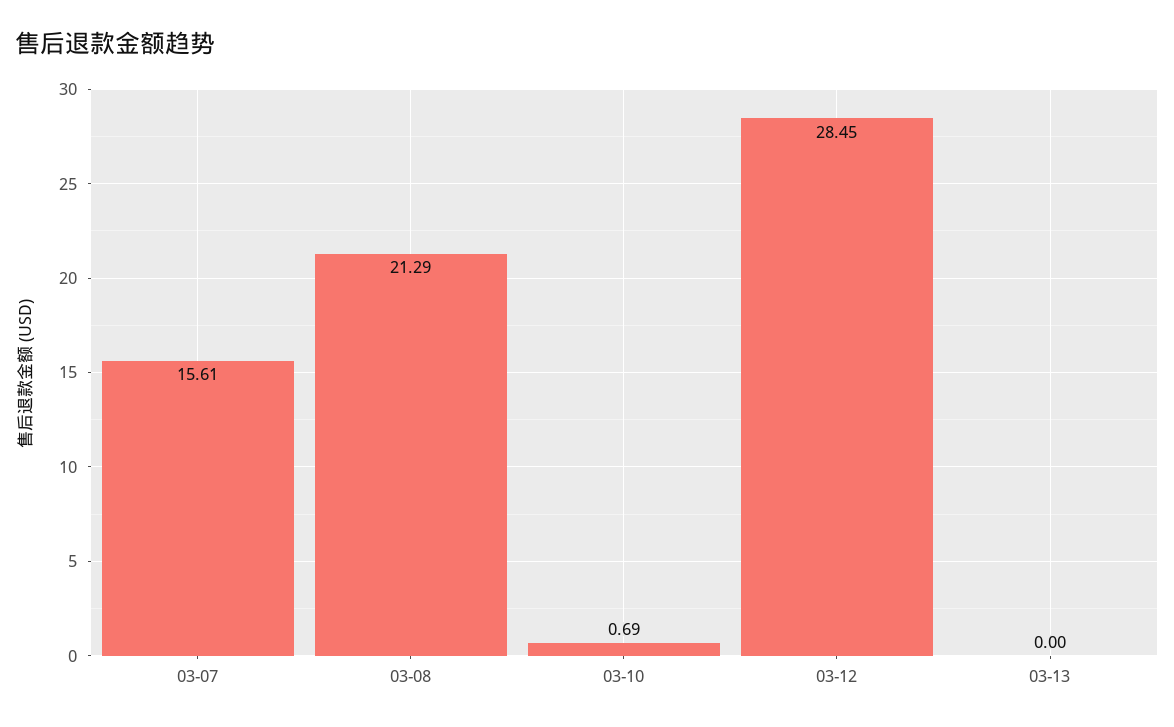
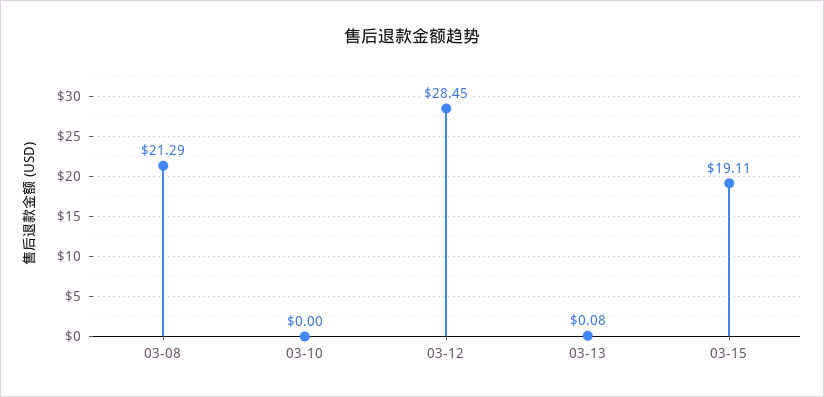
03-07: 15.61 -> none
03-10: 0.69 -> 0
03-13: 0 -> 0.08
03-15: none -> 19.11

